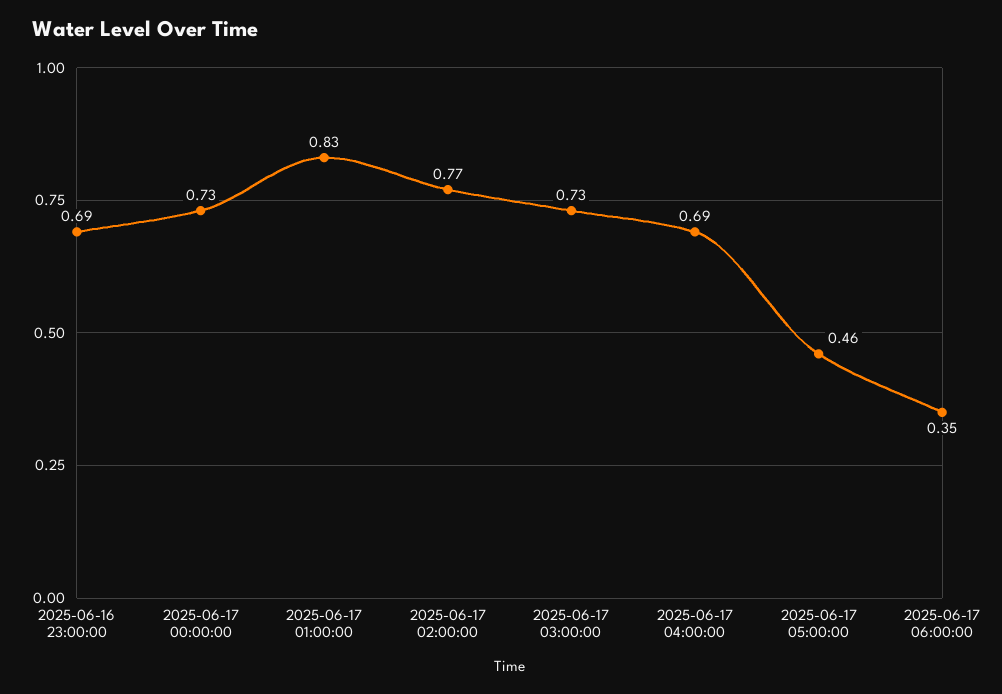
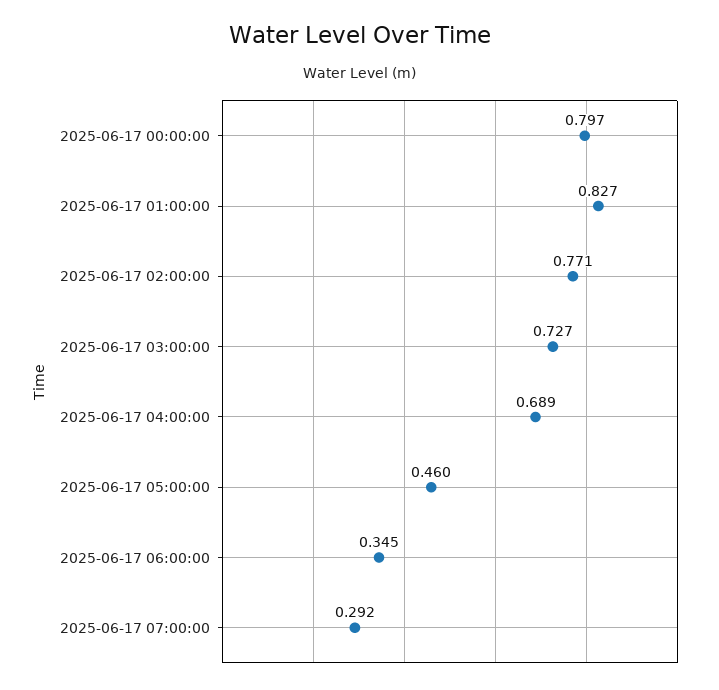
2025-06-16 23:00:00: 0.69 -> none
2025-06-17 00:00:00: 0.73 -> 0.797
2025-06-17 07:00:00: none -> 0.292

